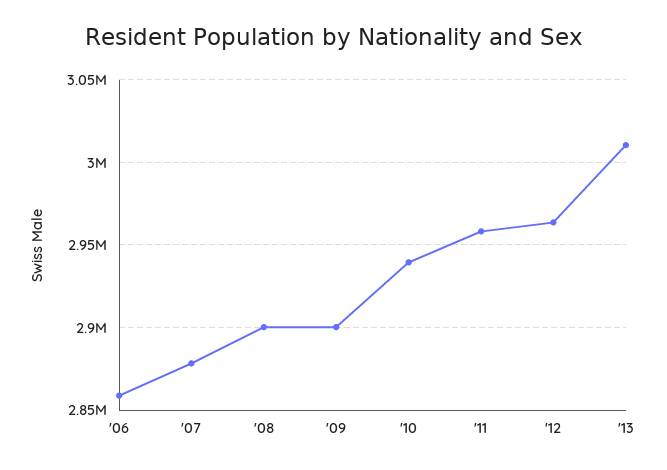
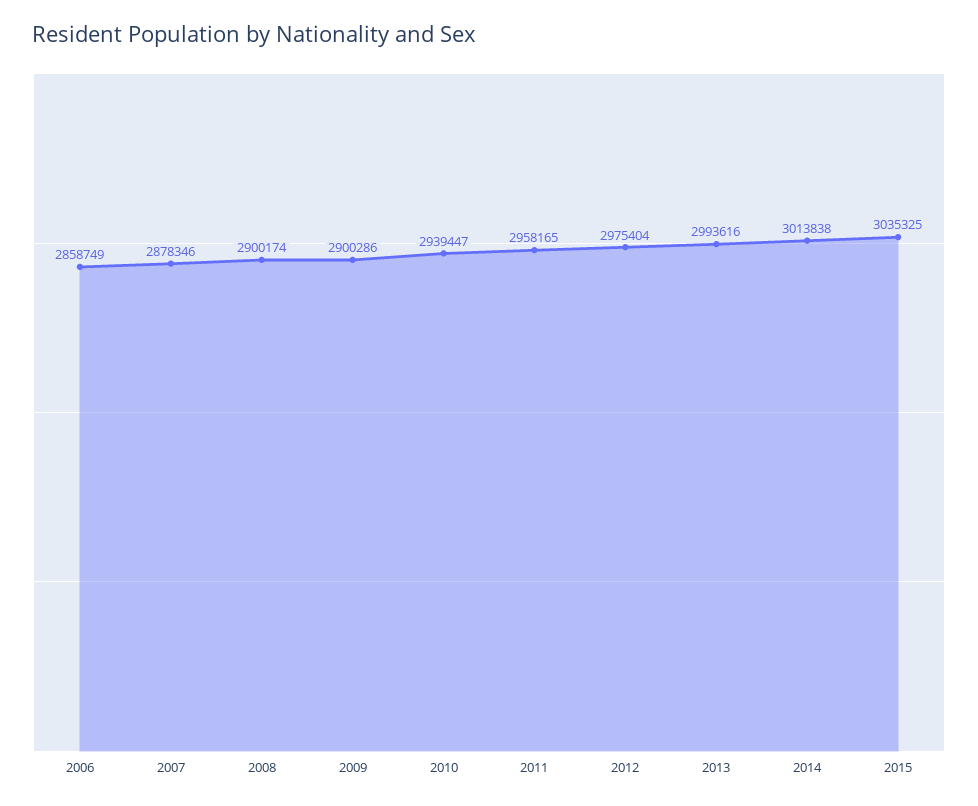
'12: 2965000 -> 2975404
'13: 3010000 -> 2993616
2014: none -> 3013838
2015: none -> 3035325

